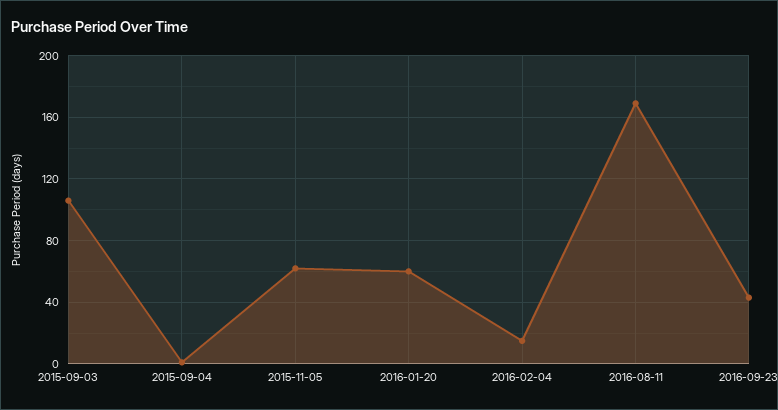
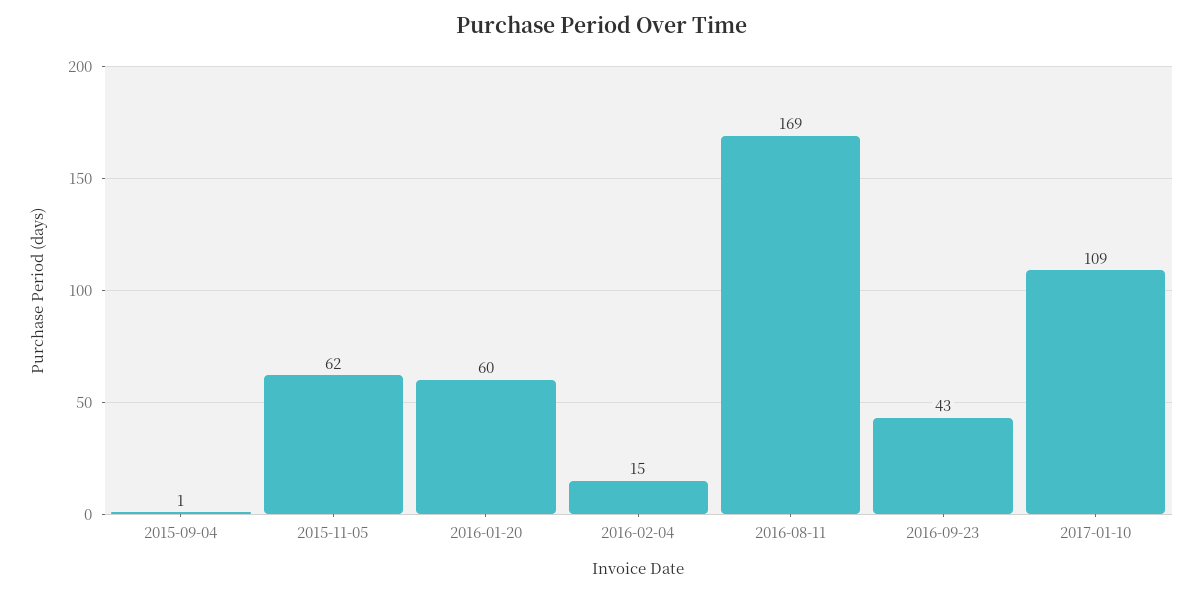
2015-09-03: 105 -> none
2017-01-10: none -> 109

